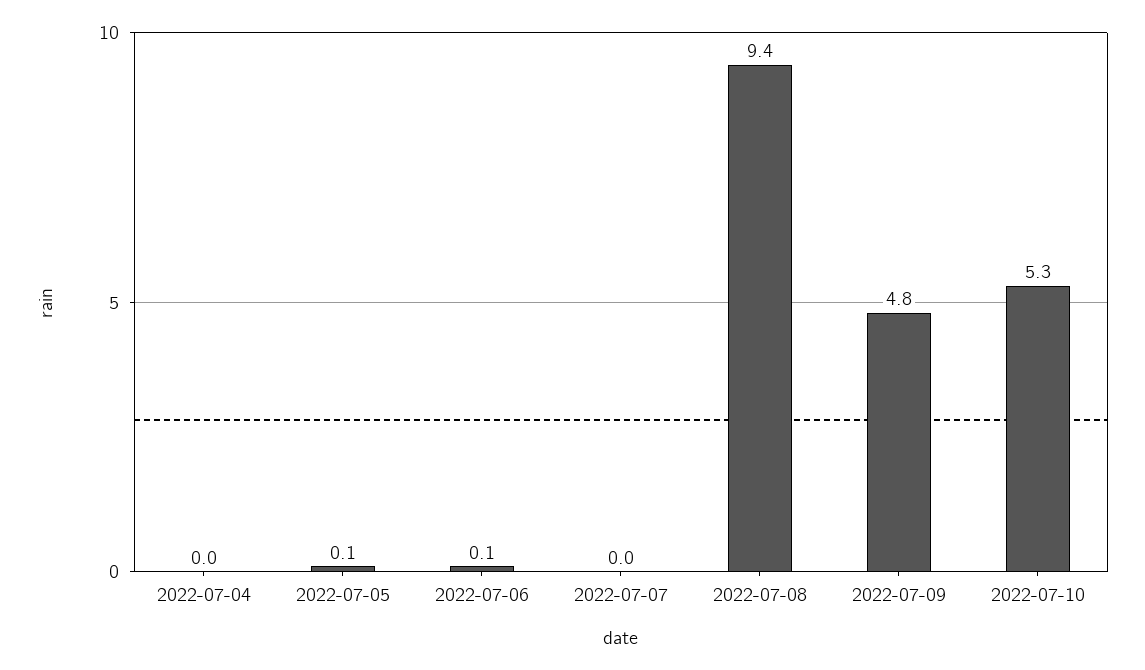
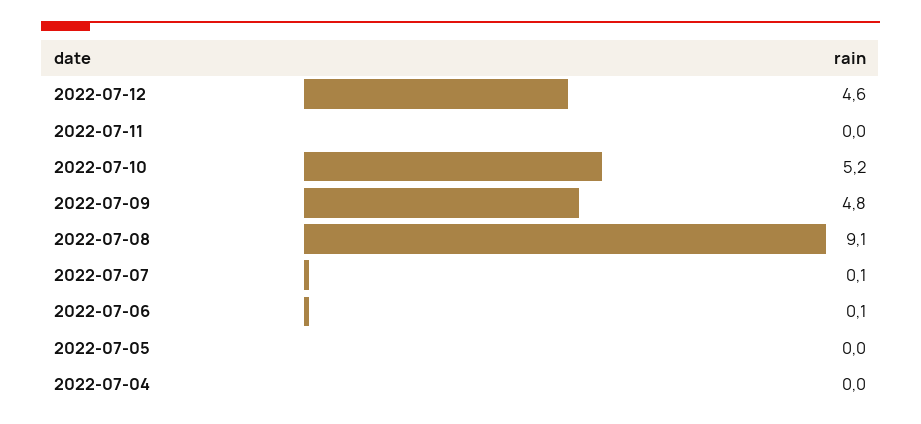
2022-07-05: 0.1 -> 0
2022-07-07: 0 -> 0.1
2022-07-08: 9.4 -> 9.1
2022-07-10: 5.3 -> 5.2
2022-07-12: none -> 4.6
2022-07-11: none -> 0

